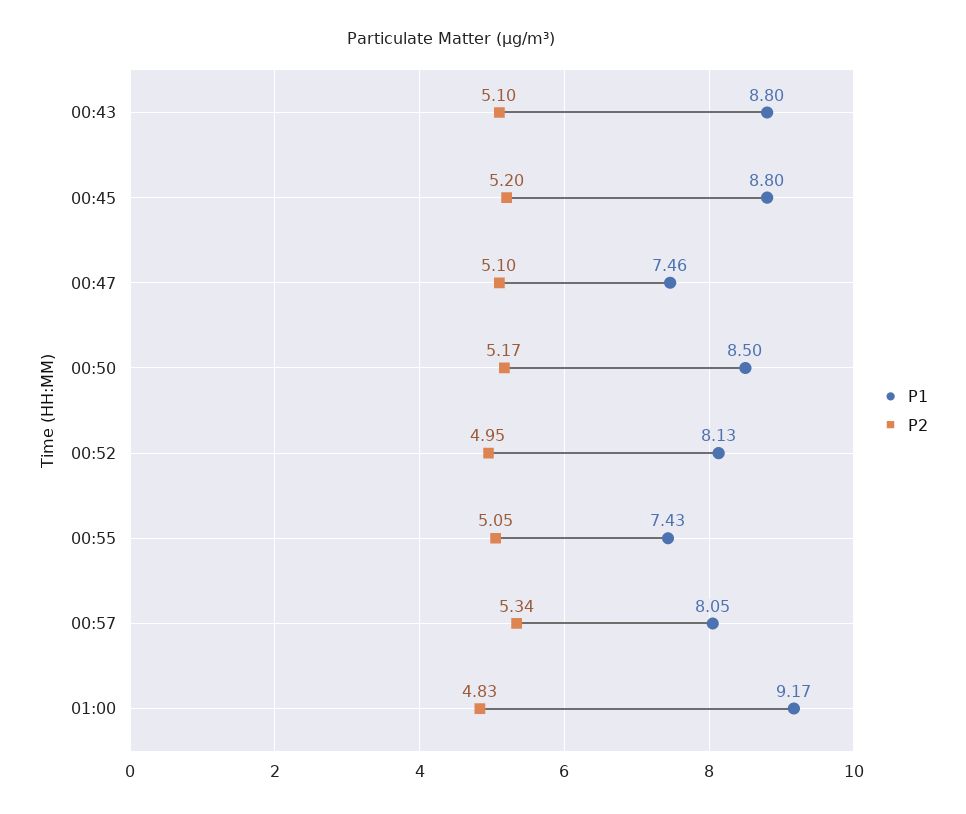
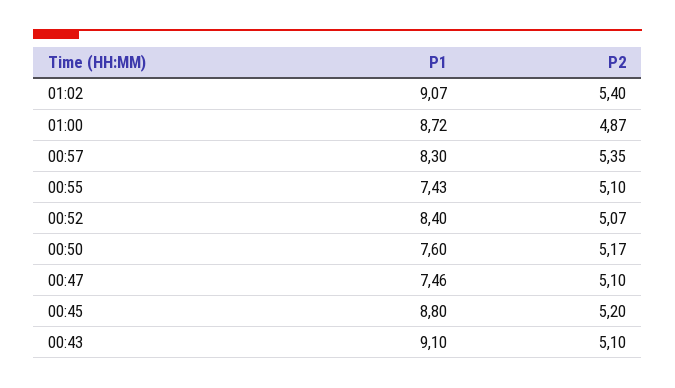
P1, 00:43: 8.8 -> 9.1
P1, 00:50: 8.5 -> 7.6
P1, 00:52: 8.13 -> 8.4
P2, 00:52: 4.95 -> 5.07
P2, 00:55: 5.05 -> 5.1
P1, 00:57: 8.05 -> 8.3
P2, 00:57: 5.34 -> 5.35
P1, 01:00: 9.17 -> 8.72
P2, 01:00: 4.83 -> 4.87
P1, 01:02: none -> 9.07
P2, 01:02: none -> 5.4

